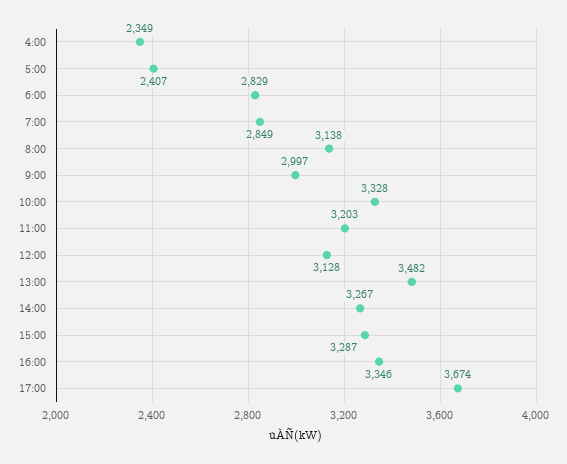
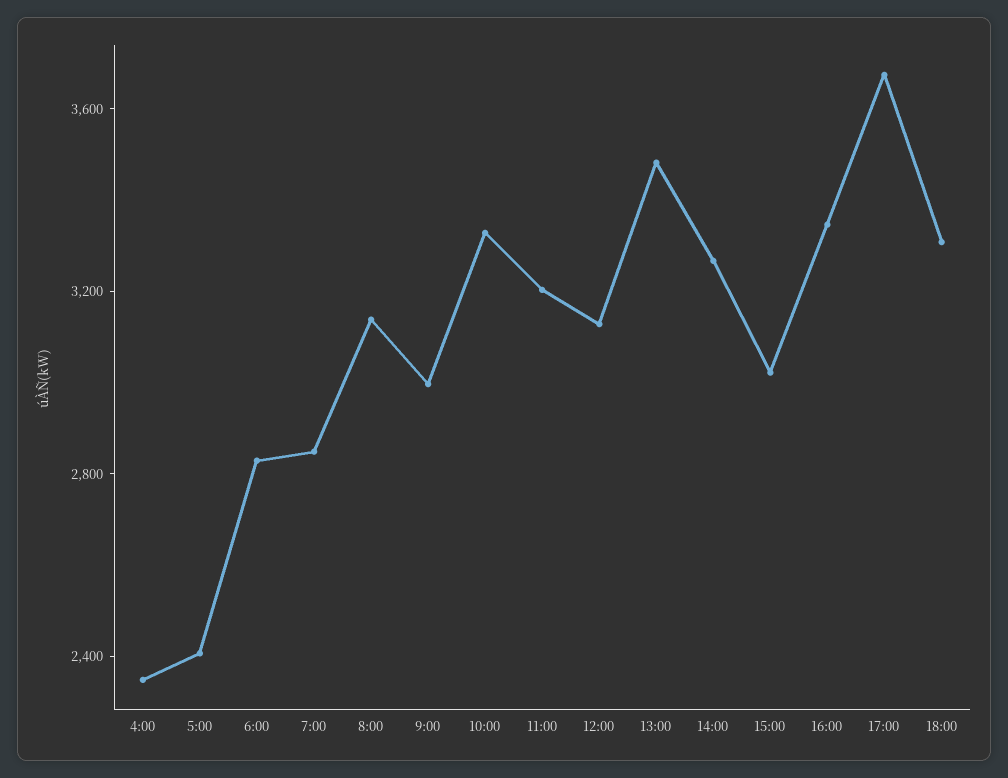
15:00: 3287 -> 3000
18:00: none -> 3300

